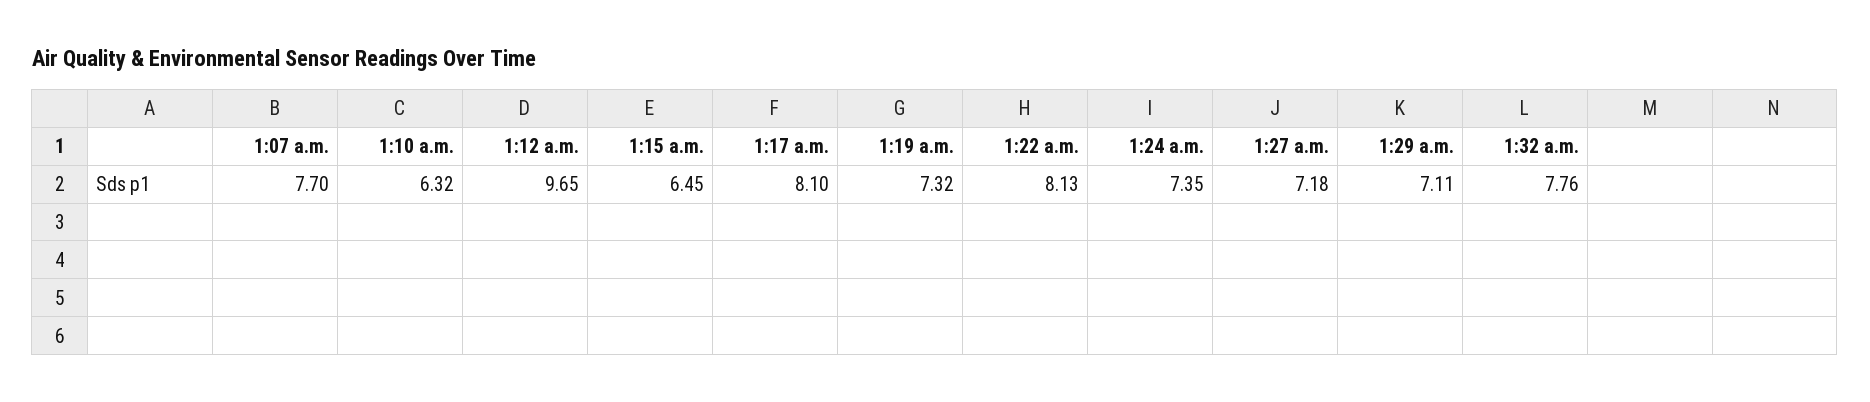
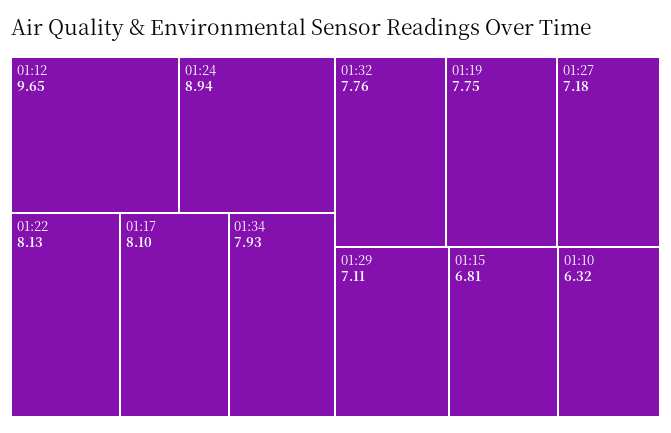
1:07 a.m.: 7.7 -> none
1:15 a.m.: 6.45 -> 6.81
1:19 a.m.: 7.32 -> 7.75
1:24 a.m.: 7.35 -> 8.94
01:34: none -> 7.93

